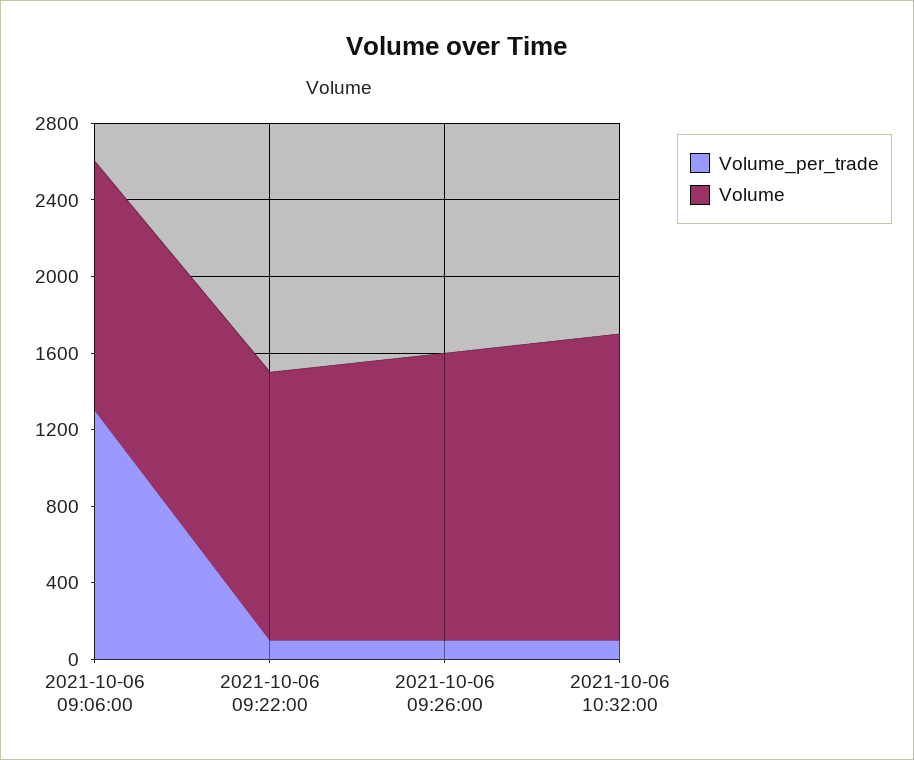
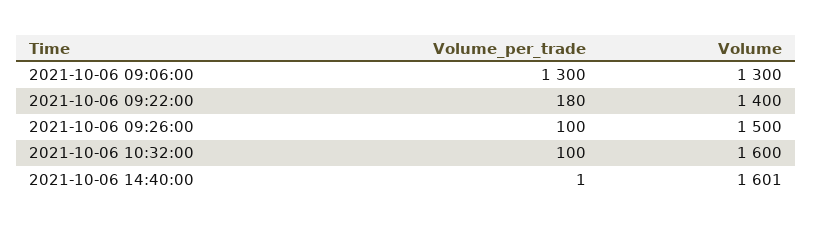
Volume_per_trade, 2021-10-06 09:22:00: 100 -> 180
Volume_per_trade, 2021-10-06 14:40:00: none -> 1
Volume, 2021-10-06 14:40:00: none -> 1601

